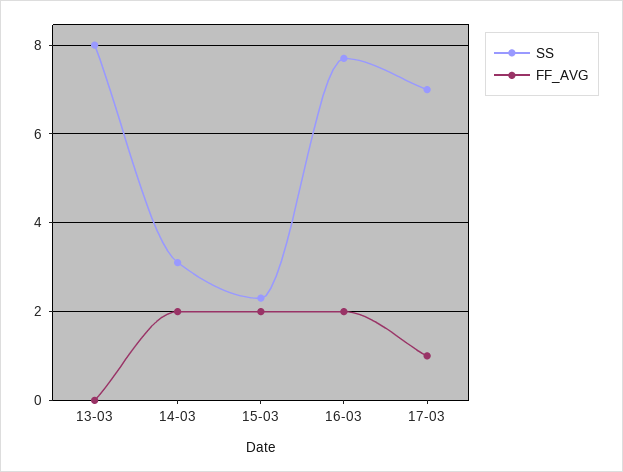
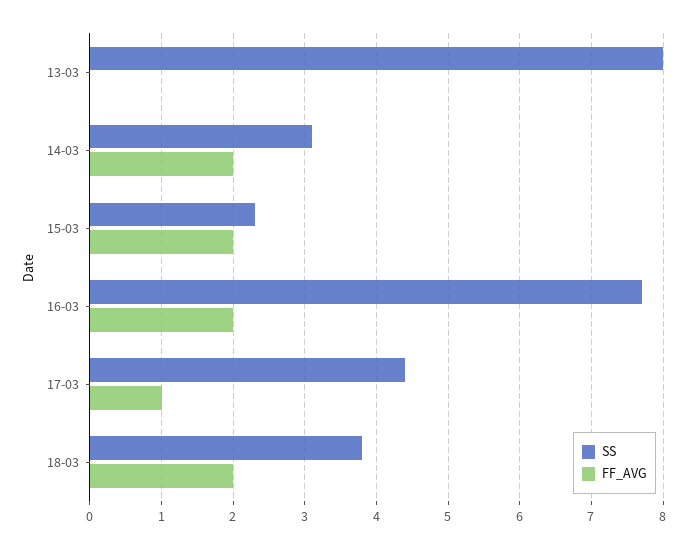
SS, 17-03: 7 -> 4.4
SS, 18-03: none -> 3.8
FF_AVG, 18-03: none -> 2

